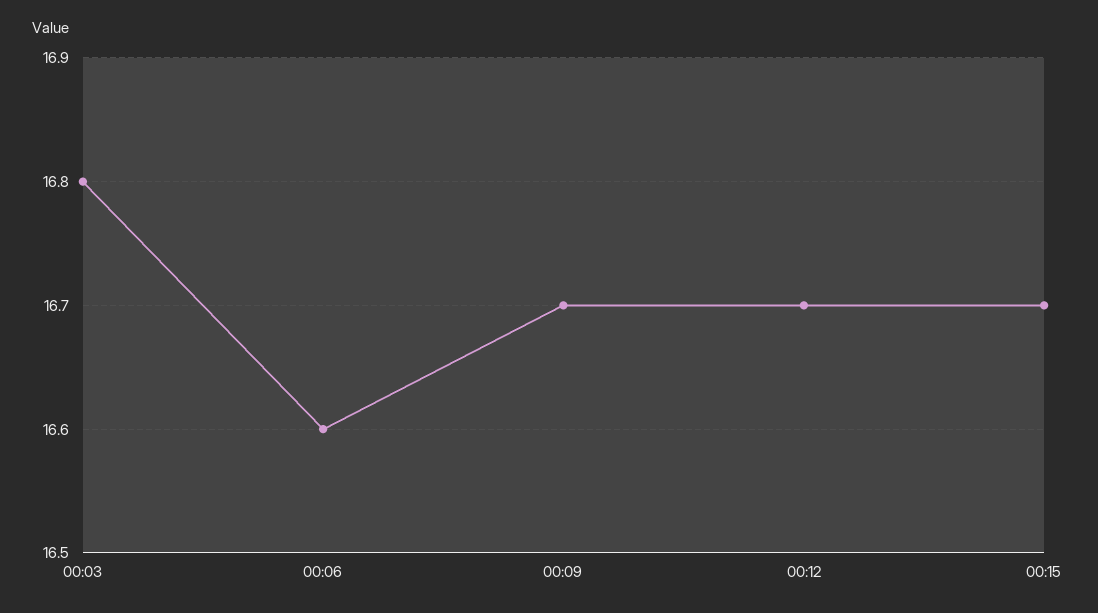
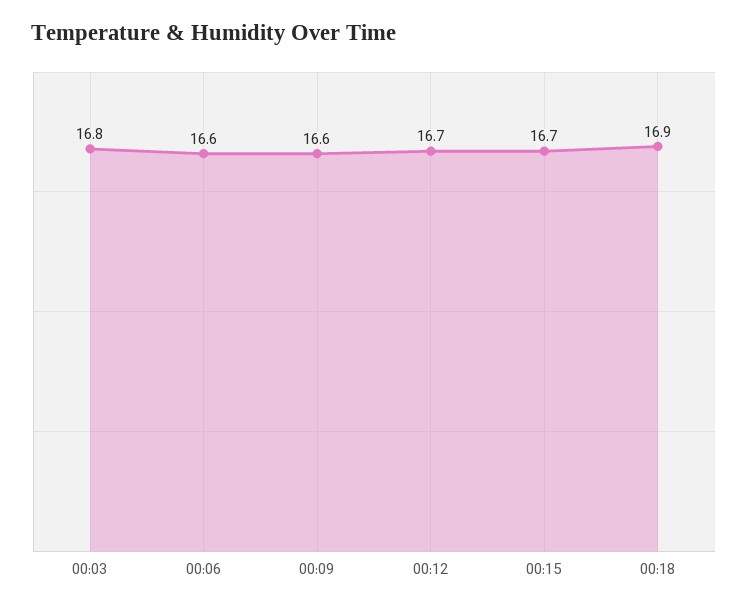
00:09: 16.7 -> 16.6
00:18: none -> 16.9

